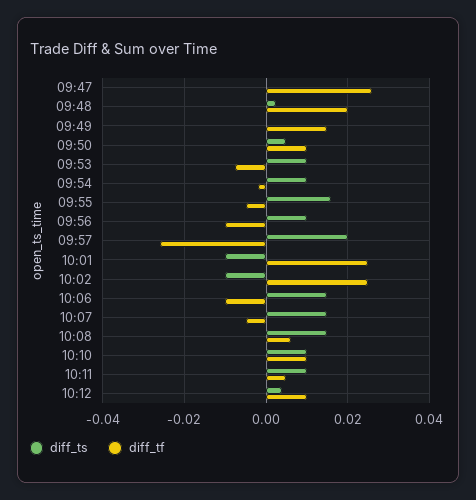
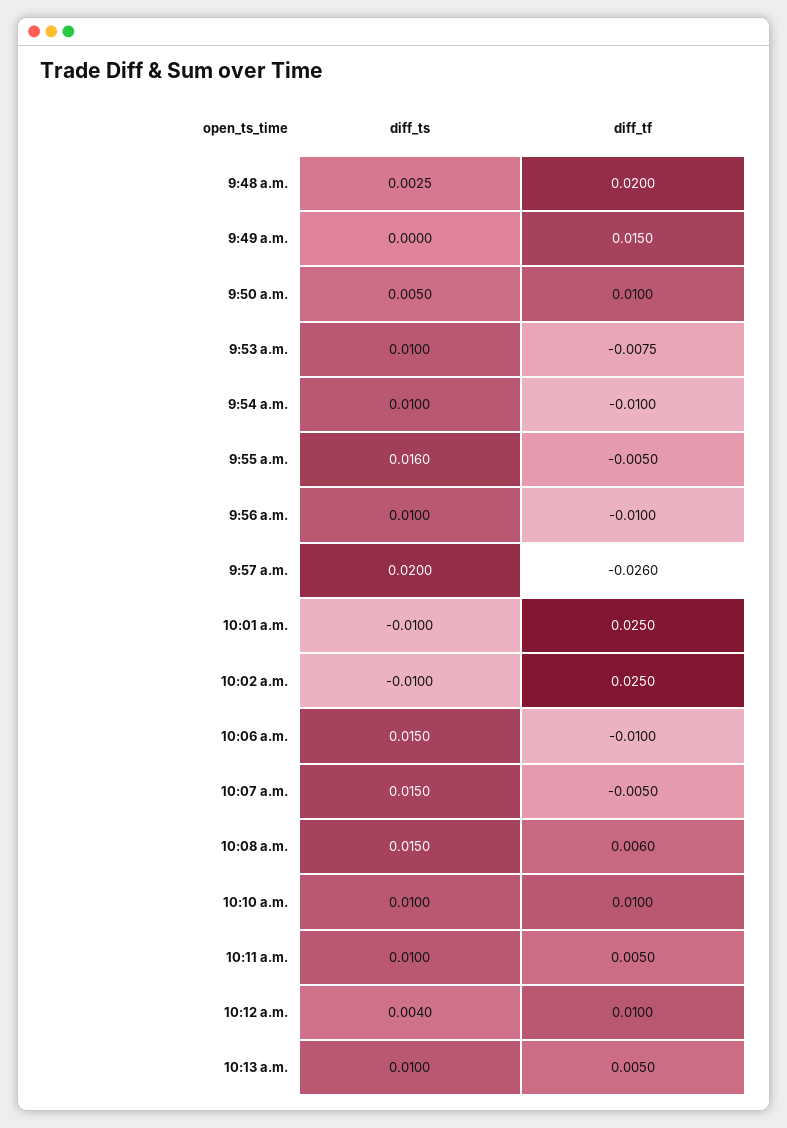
diff_ts, 09:47: 0 -> none
diff_tf, 09:47: 0.026 -> none
diff_tf, 09:54: -0.002 -> -0.01
diff_ts, 10:13 a.m.: none -> 0.01
diff_tf, 10:13 a.m.: none -> 0.005

